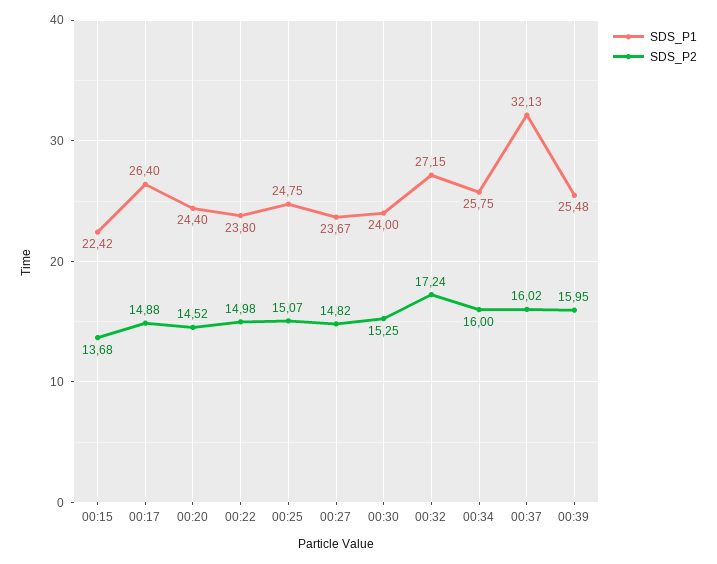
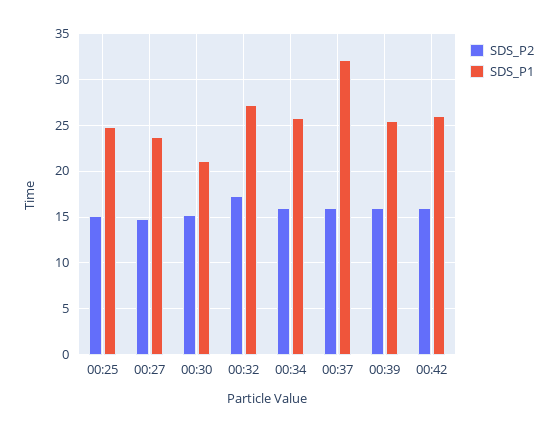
SDS_P1, 00:15: 22.42 -> none
SDS_P2, 00:15: 13.68 -> none
SDS_P1, 00:17: 26.4 -> none
SDS_P2, 00:17: 14.88 -> none
SDS_P1, 00:20: 24.4 -> none
SDS_P2, 00:20: 14.52 -> none
SDS_P1, 00:22: 23.8 -> none
SDS_P2, 00:22: 14.98 -> none
SDS_P1, 00:30: 24 -> 21
SDS_P2, 00:42: none -> 16
SDS_P1, 00:42: none -> 26

